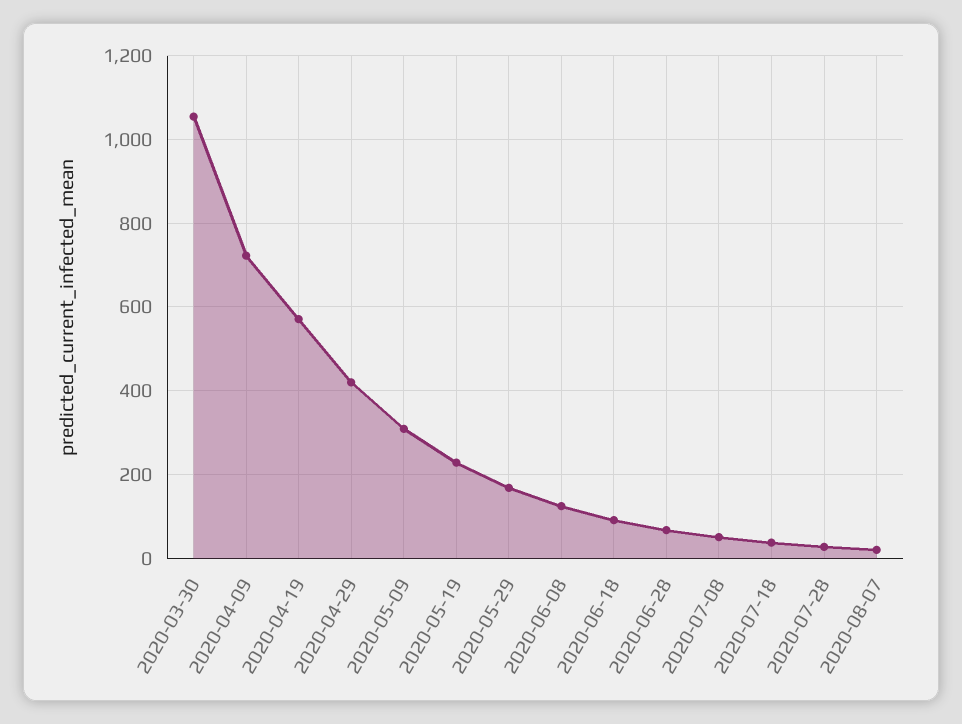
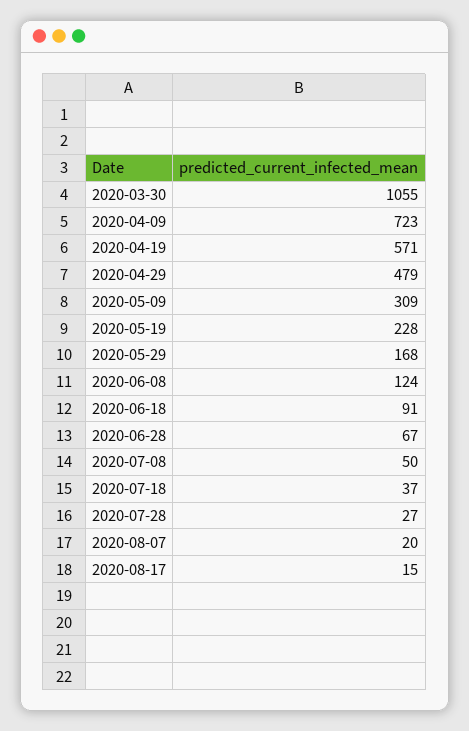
2020-04-29: 420 -> 479
2020-08-17: none -> 15

